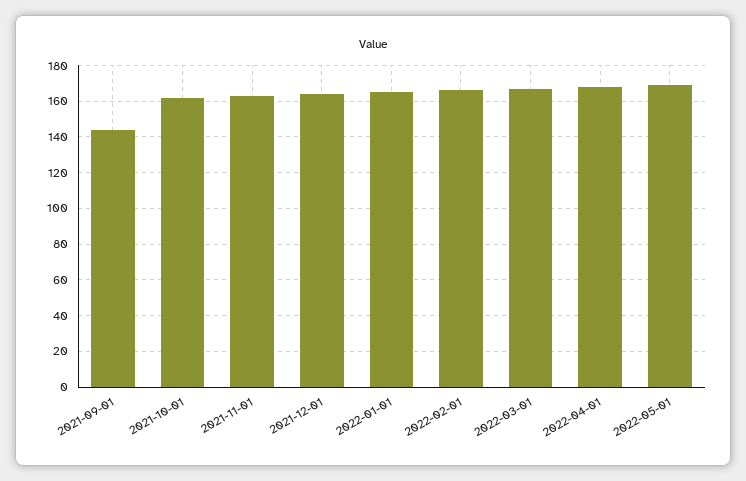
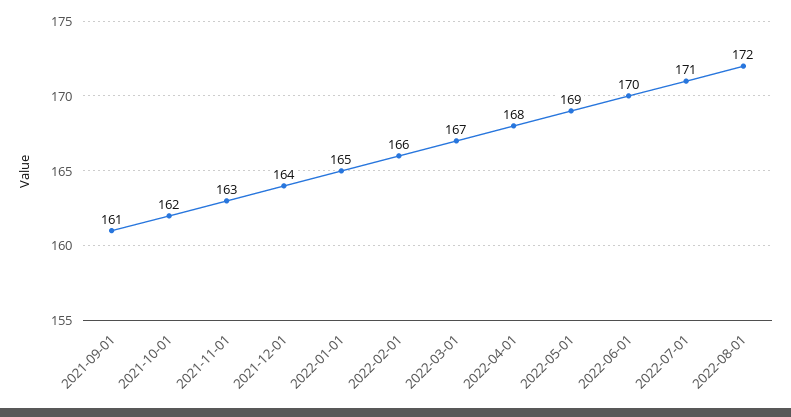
2021-09-01: 145 -> 161
2022-06-01: none -> 170
2022-07-01: none -> 171
2022-08-01: none -> 172

